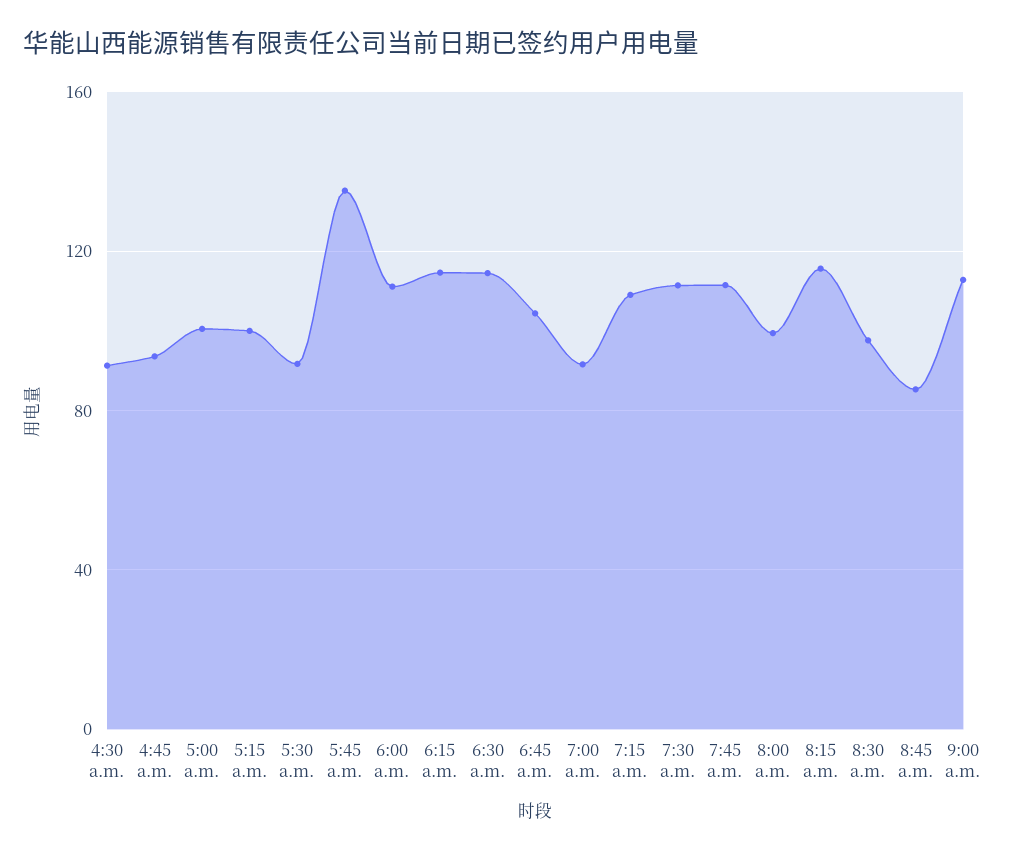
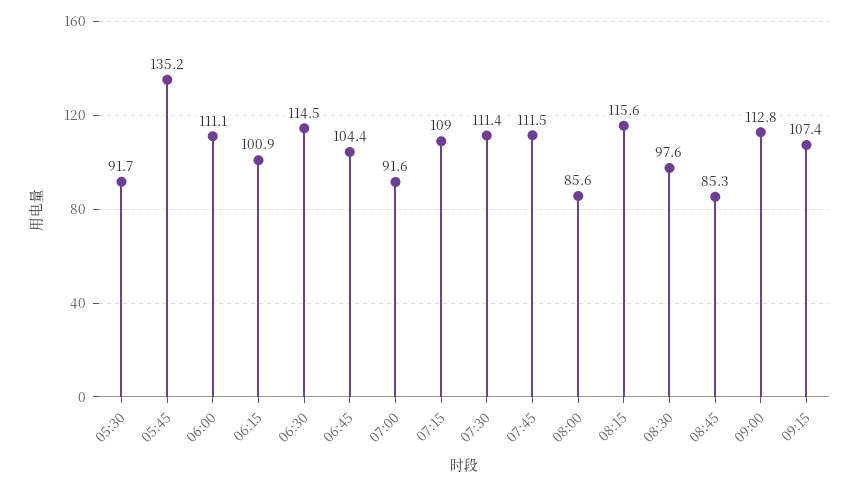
4:30 a.m.: 90 -> none
4:45 a.m.: 95 -> none
5:00 a.m.: 100 -> none
5:15 a.m.: 100 -> none
6:15 a.m.: 115 -> 100.9
8:00 a.m.: 100 -> 85.6
09:15: none -> 107.4

